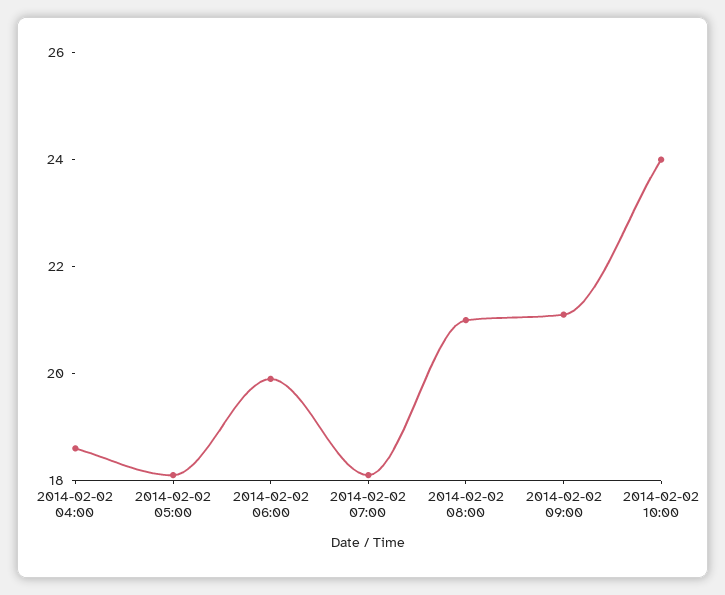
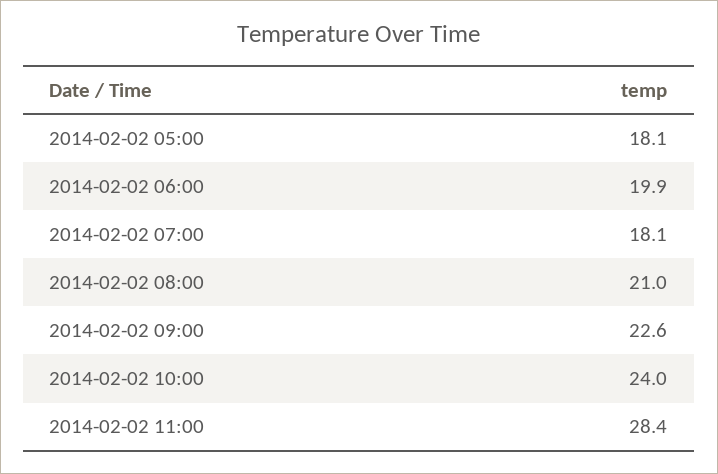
2014-02-02 04:00: 18.5 -> none
2014-02-02 09:00: 21 -> 22.6
2014-02-02 11:00: none -> 28.4

